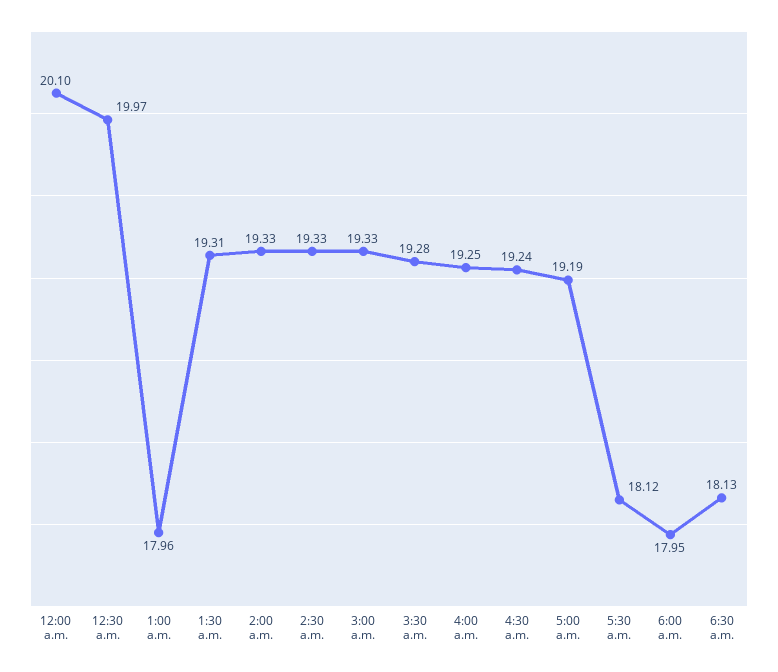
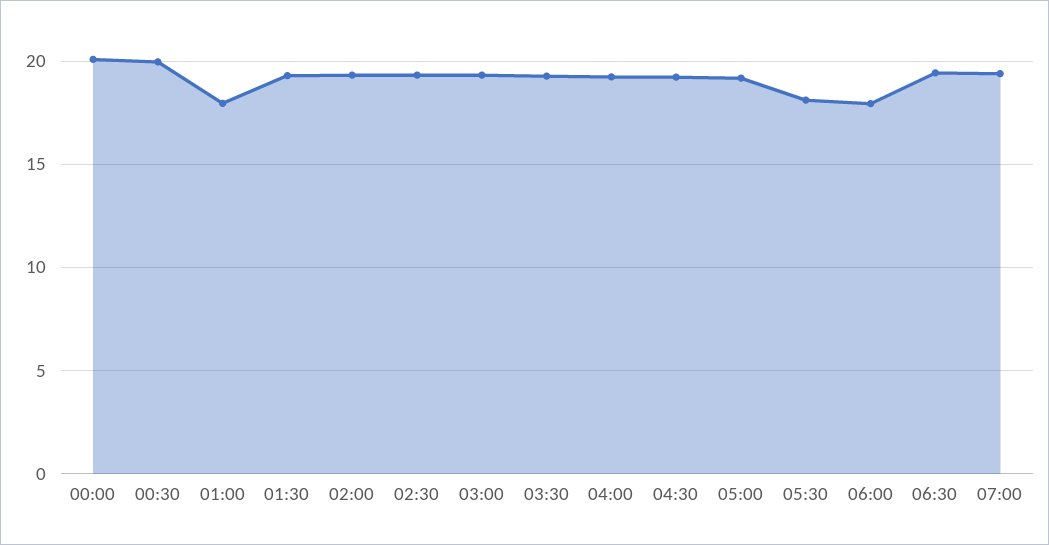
6:30 a.m.: 18.13 -> 19.5
07:00: none -> 19.5

